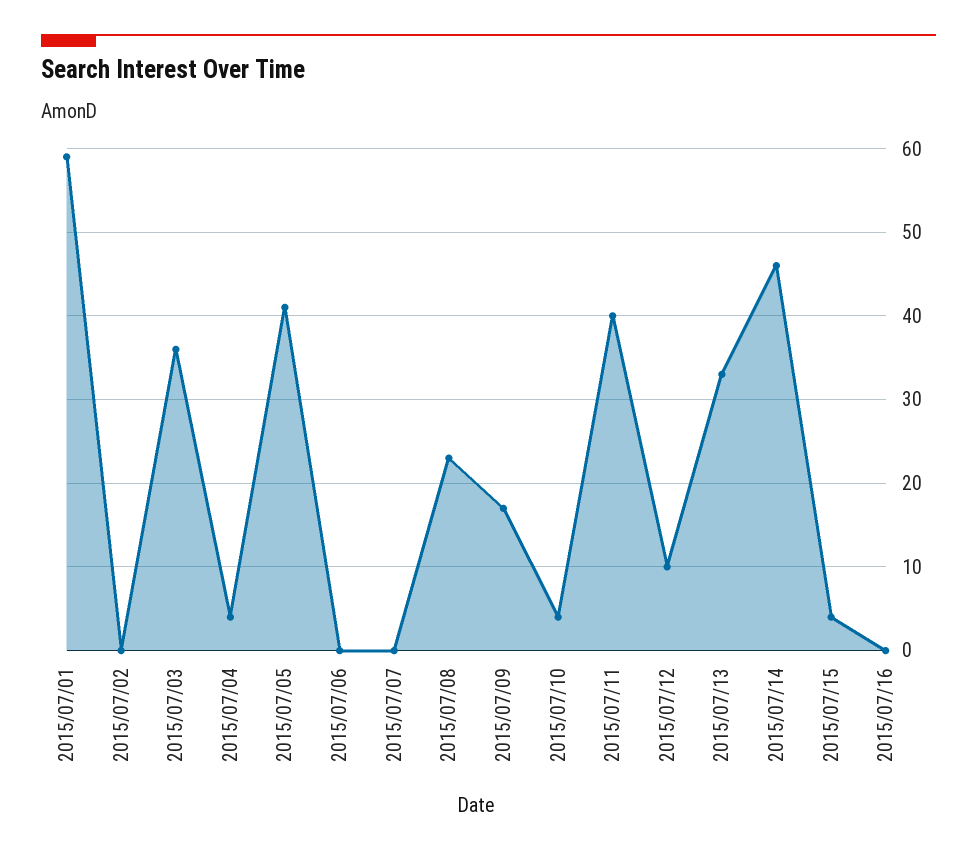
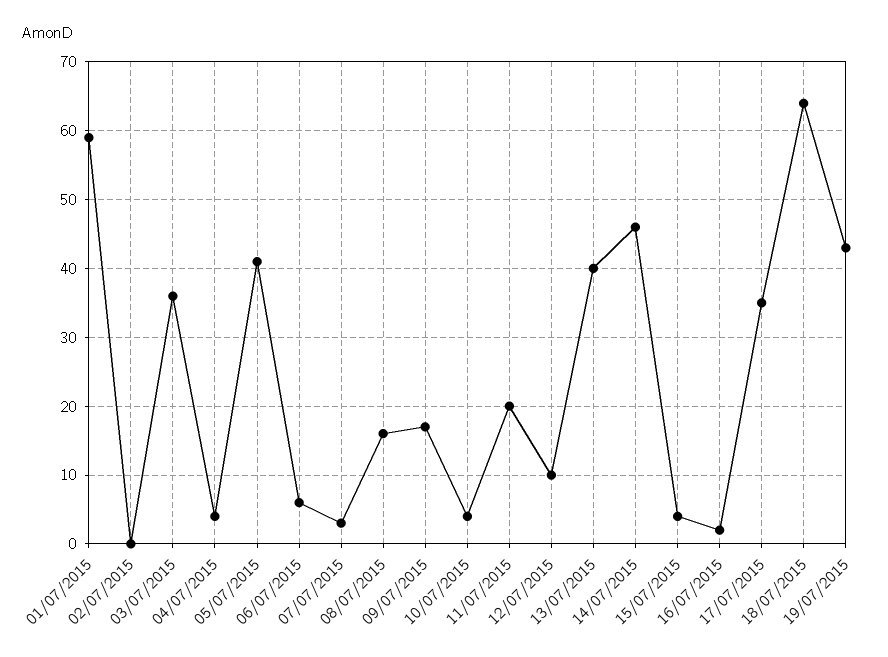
2015/07/06: 0 -> 6
2015/07/07: 0 -> 3
2015/07/08: 23 -> 16
2015/07/11: 40 -> 20
2015/07/13: 33 -> 40
2015/07/16: 0 -> 2
17/07/2015: none -> 35
18/07/2015: none -> 64
19/07/2015: none -> 43

